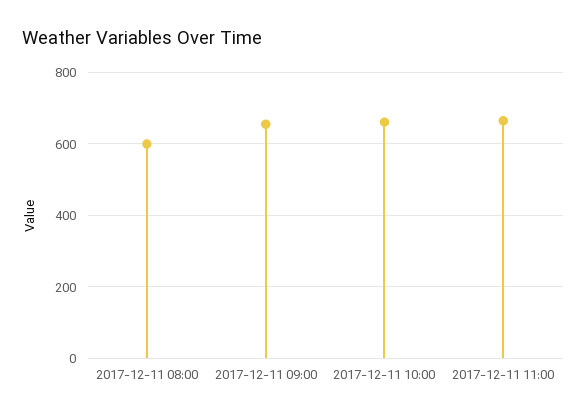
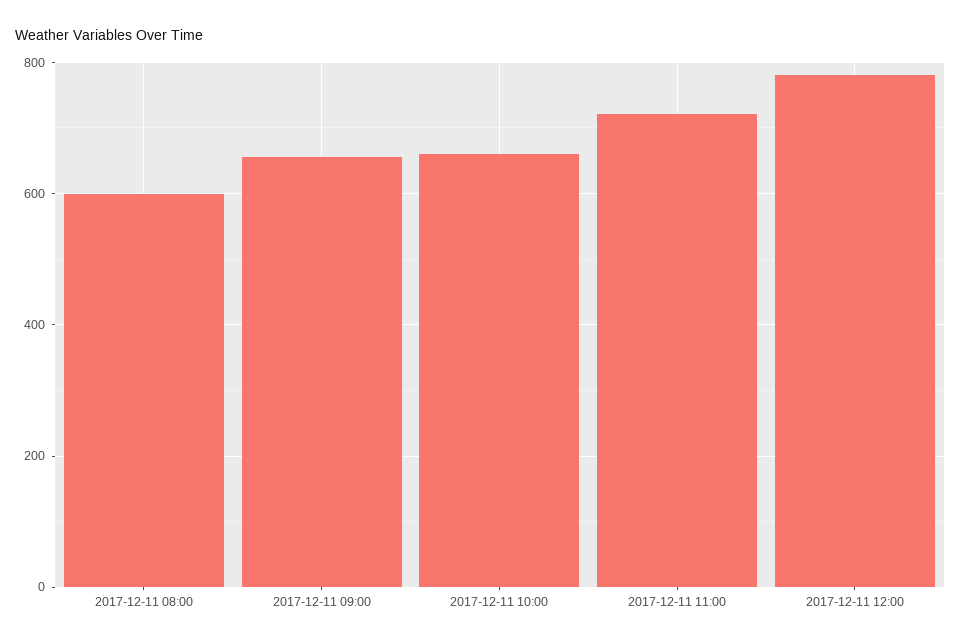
2017-12-11 11:00: 660 -> 720
2017-12-11 12:00: none -> 780

